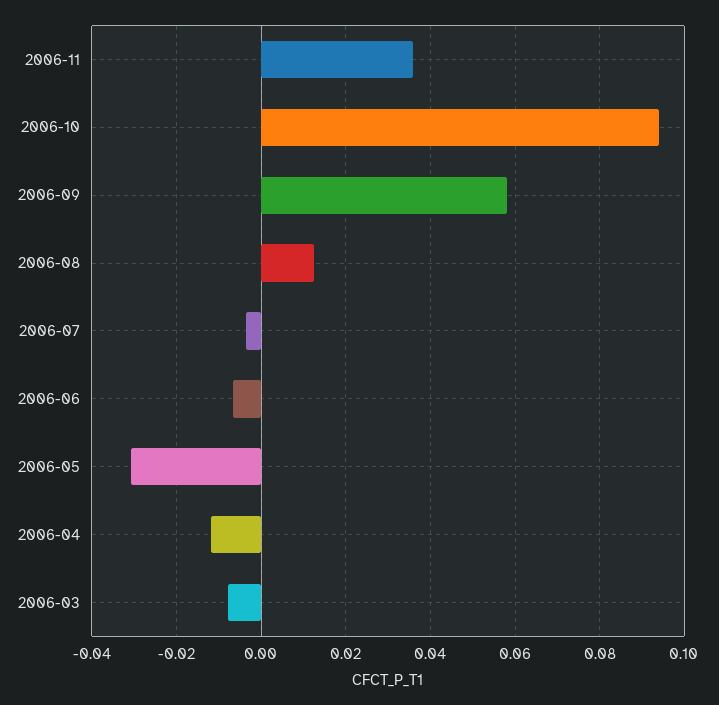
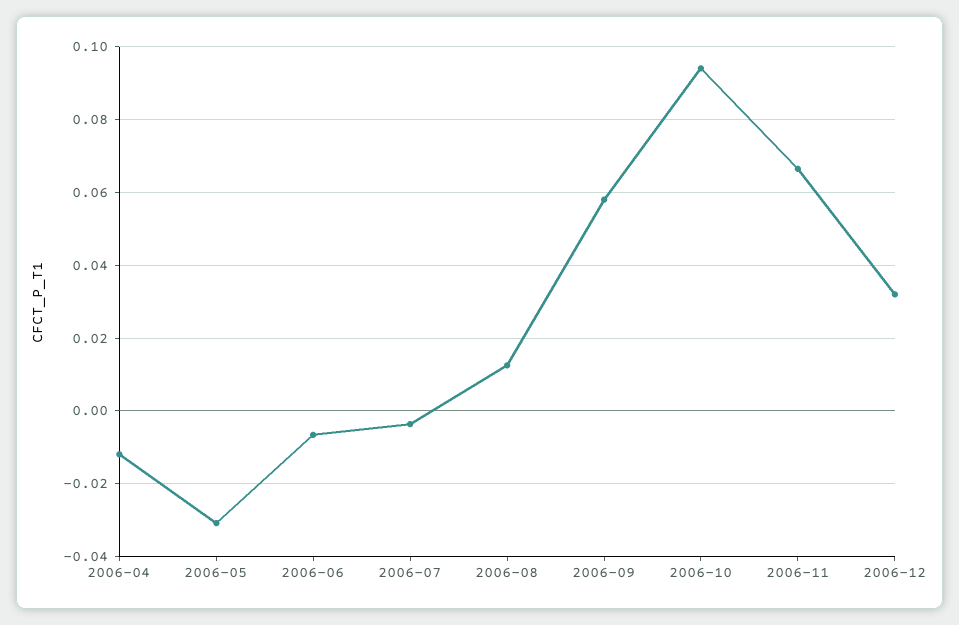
2006-11: 0.036 -> 0.066
2006-03: -0.008 -> none
2006-12: none -> 0.032

